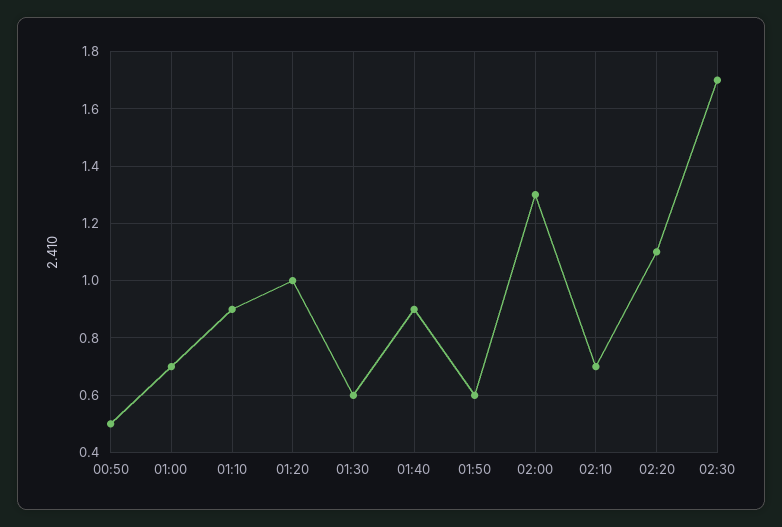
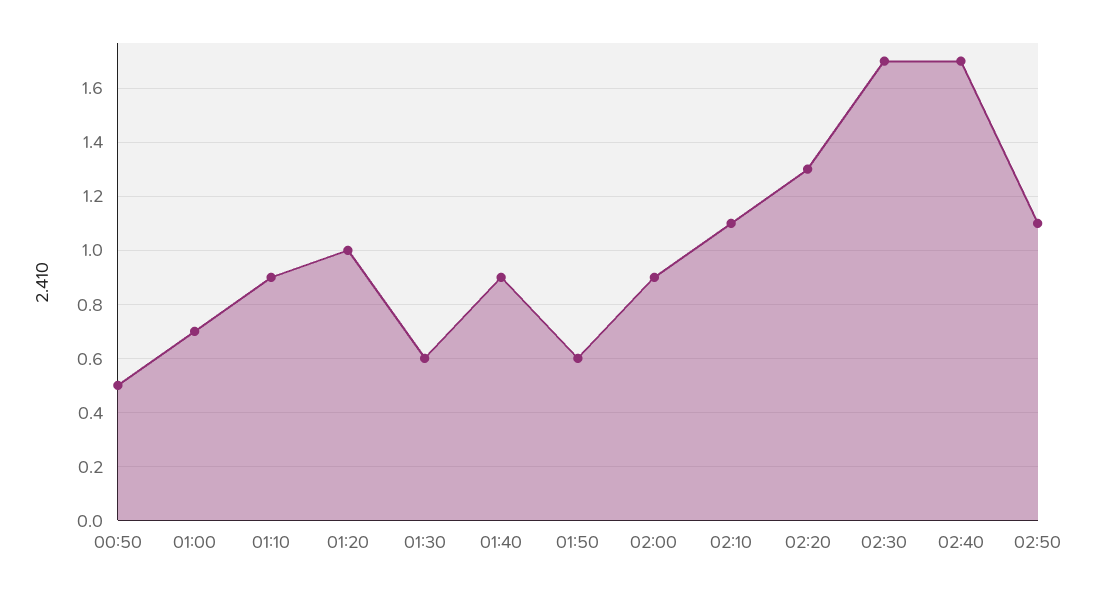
02:00: 1.3 -> 0.9
02:10: 0.7 -> 1.1
02:20: 1.1 -> 1.3
02:40: none -> 1.7
02:50: none -> 1.1

